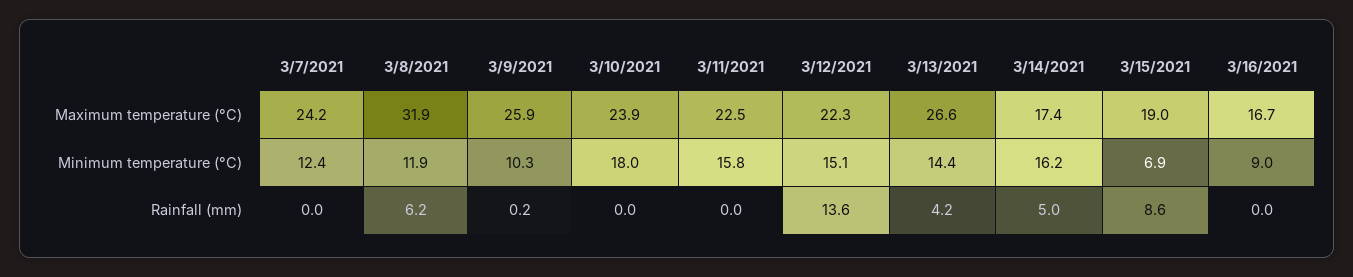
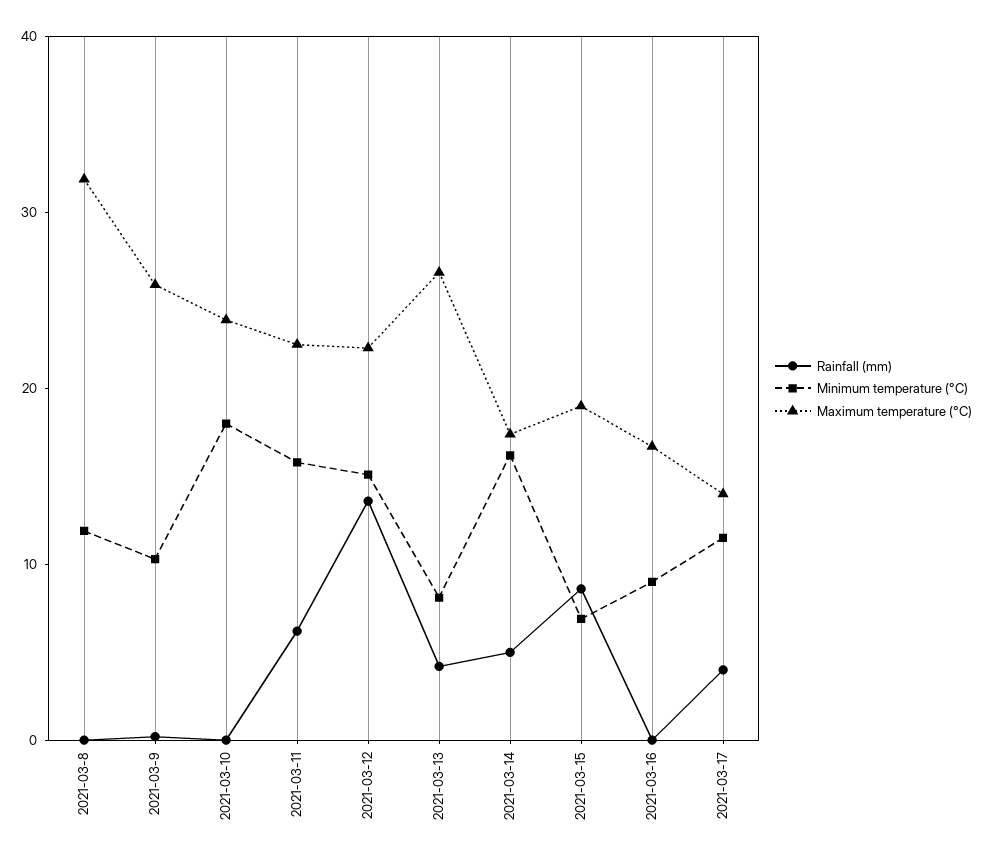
Maximum temperature (°C), 3/7/2021: 24.2 -> none
Minimum temperature (°C), 3/7/2021: 12.4 -> none
Minimum temperature (°C), 3/13/2021: 14.4 -> 8
Rainfall (mm), 3/7/2021: 0 -> none
Rainfall (mm), 3/8/2021: 6.2 -> 0
Rainfall (mm), 3/11/2021: 0 -> 6
Rainfall (mm), 2021-03-17: none -> 4
Minimum temperature (°C), 2021-03-17: none -> 12
Maximum temperature (°C), 2021-03-17: none -> 14

